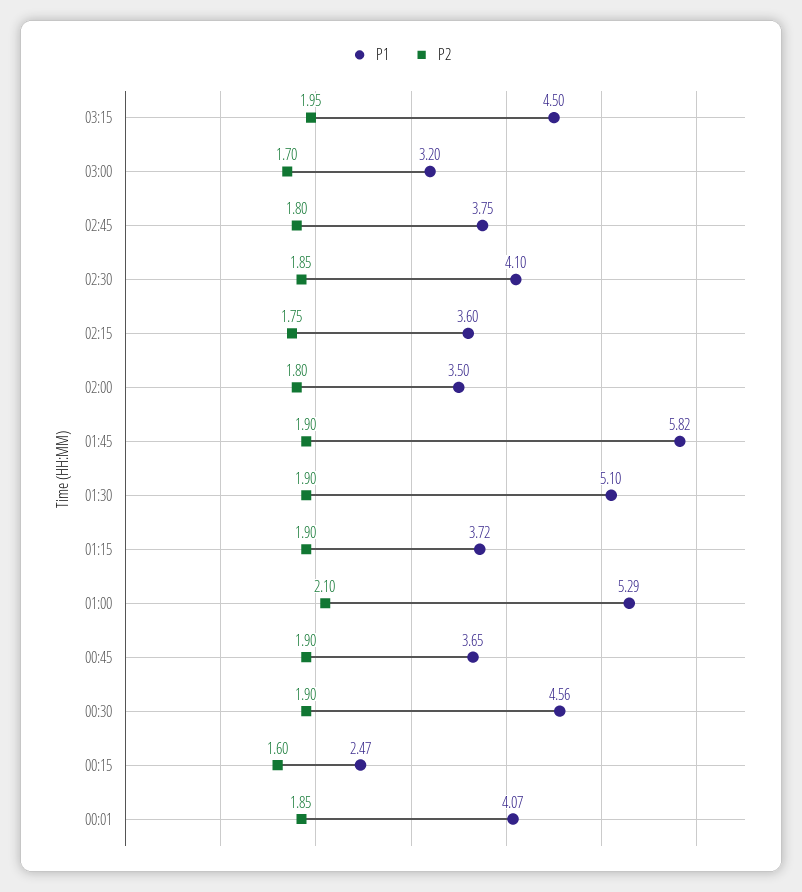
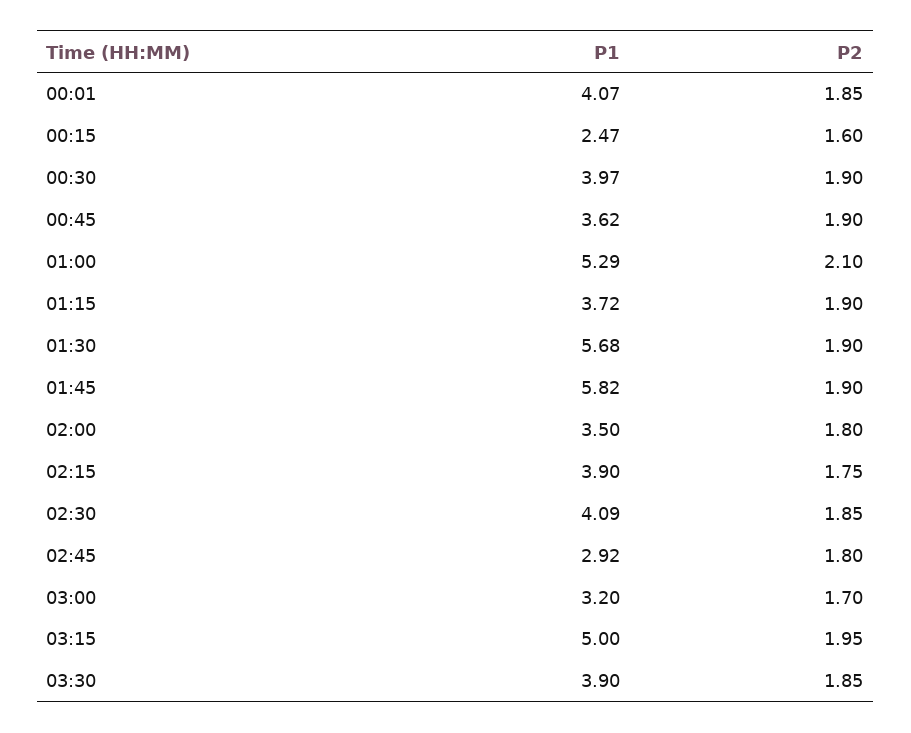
P1, 03:15: 4.5 -> 5
P1, 02:45: 3.75 -> 2.92
P1, 02:30: 4.1 -> 4.09
P1, 02:15: 3.6 -> 3.9
P1, 01:30: 5.1 -> 5.68
P1, 00:45: 3.65 -> 3.62
P1, 00:30: 4.56 -> 3.97
P1, 03:30: none -> 3.9
P2, 03:30: none -> 1.85

